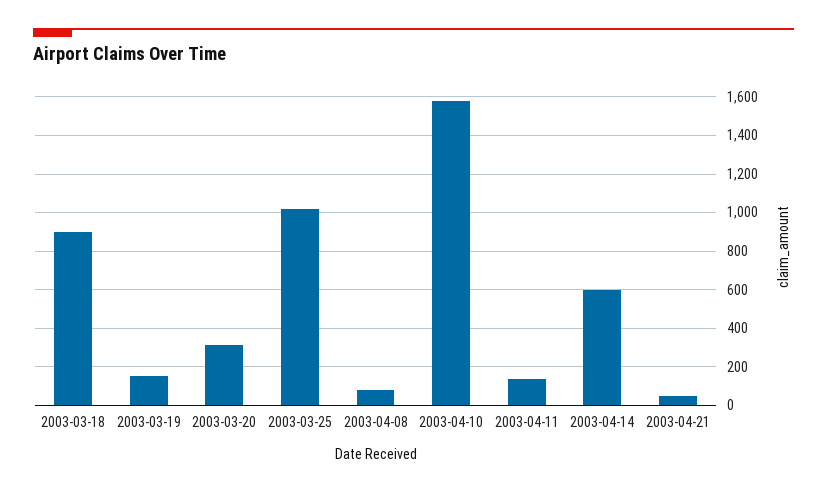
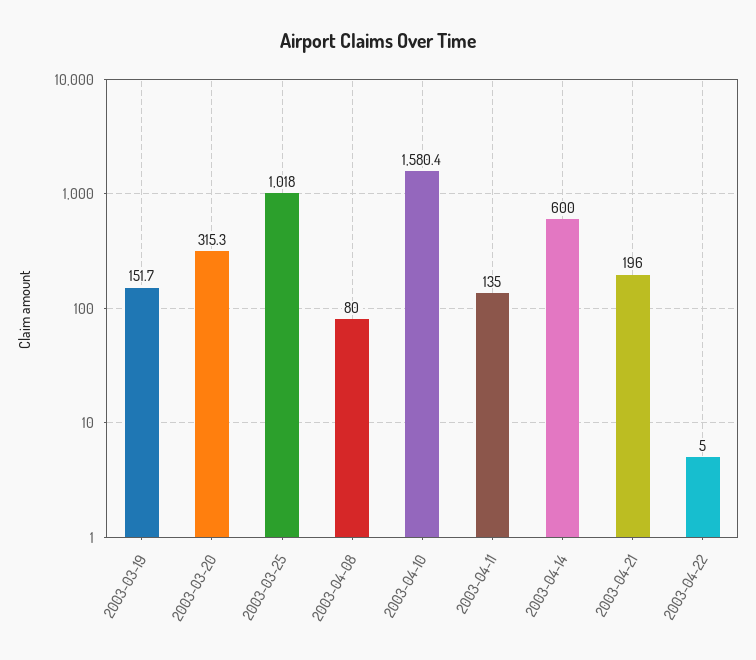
2003-03-18: 900 -> none
2003-04-21: 50 -> 196
2003-04-22: none -> 5

